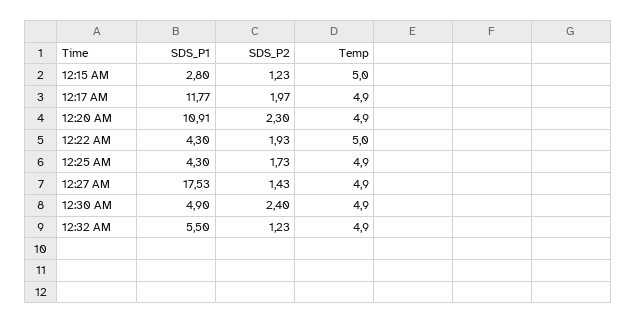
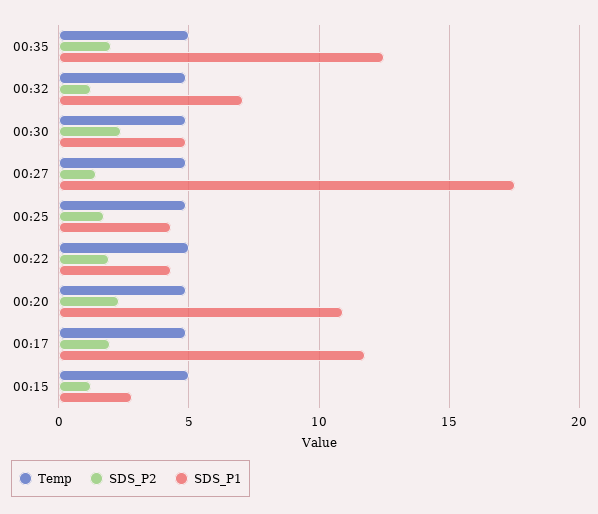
SDS_P1, 12:32 AM: 5.5 -> 7
Temp, 00:35: none -> 5
SDS_P2, 00:35: none -> 2
SDS_P1, 00:35: none -> 12.5

